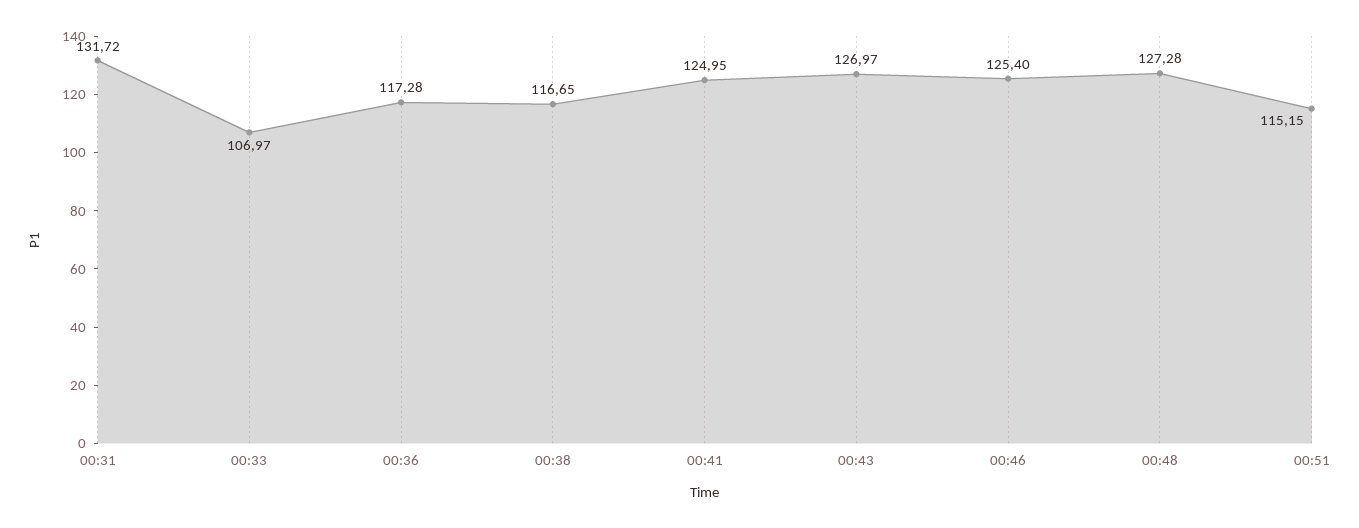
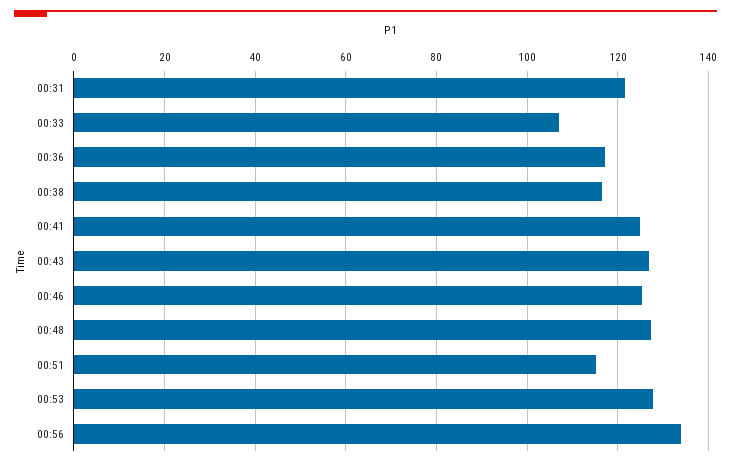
00:31: 131.72 -> 122
00:53: none -> 128
00:56: none -> 134

